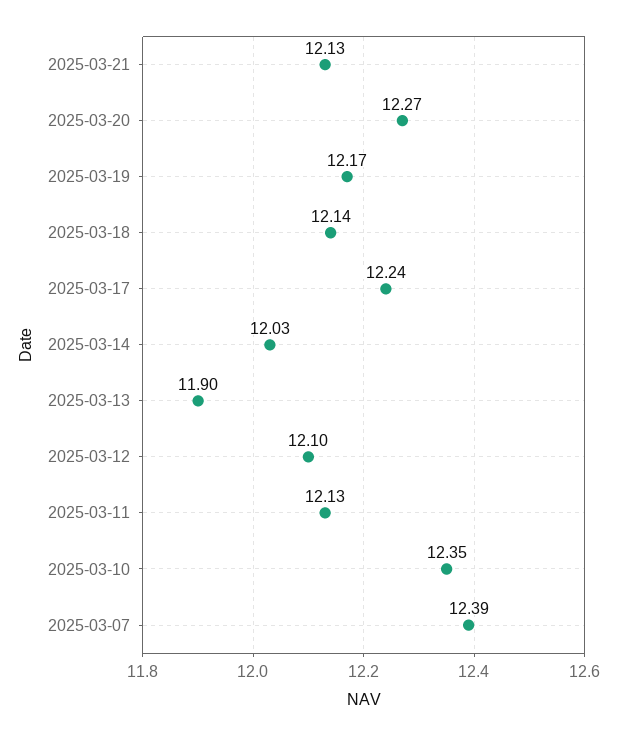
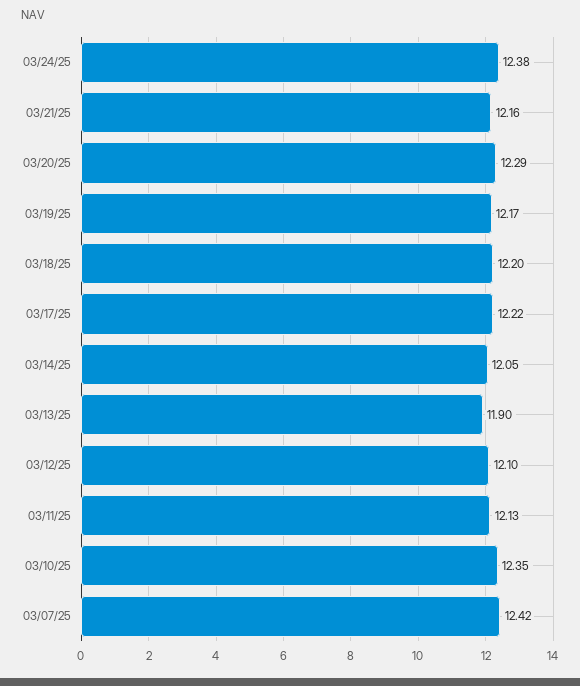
2025-03-21: 12.13 -> 12.16
2025-03-20: 12.27 -> 12.29
2025-03-18: 12.14 -> 12.2
2025-03-17: 12.24 -> 12.22
2025-03-14: 12.03 -> 12.05
2025-03-07: 12.39 -> 12.42
03/24/25: none -> 12.38

